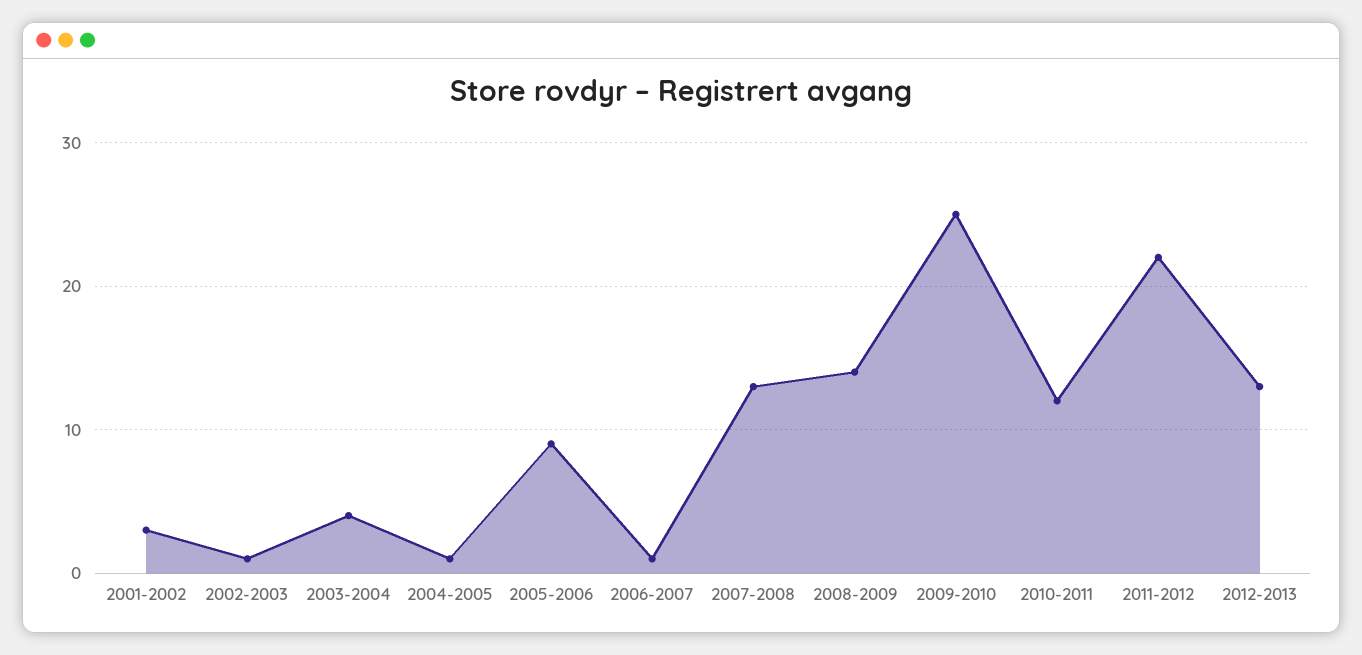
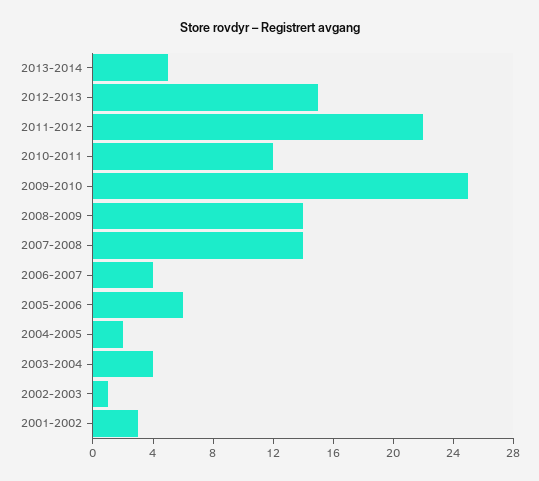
2004-2005: 1 -> 2
2005-2006: 9 -> 6
2006-2007: 1 -> 4
2007-2008: 13 -> 14
2012-2013: 13 -> 15
2013-2014: none -> 5

